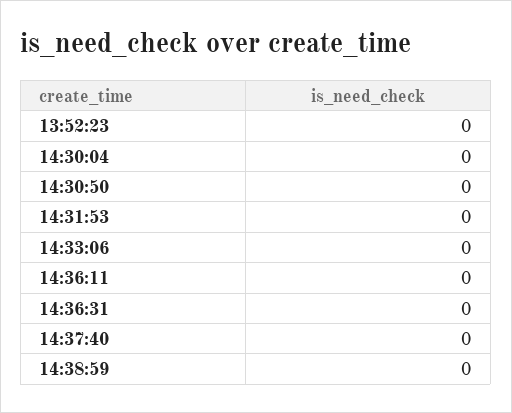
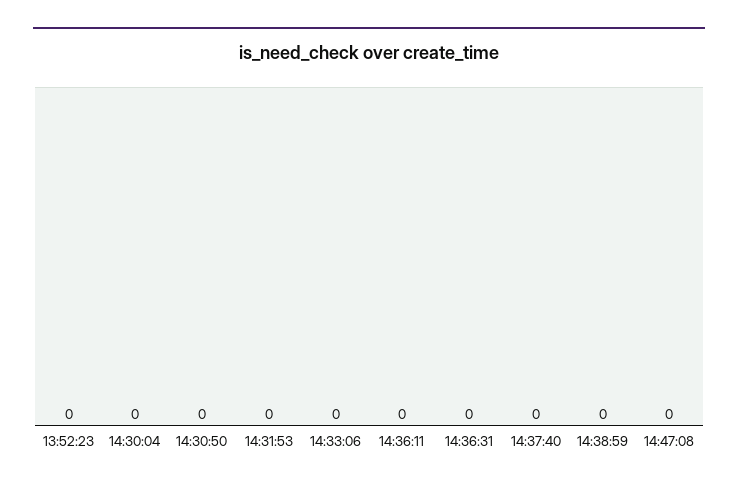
14:47:08: none -> 0

